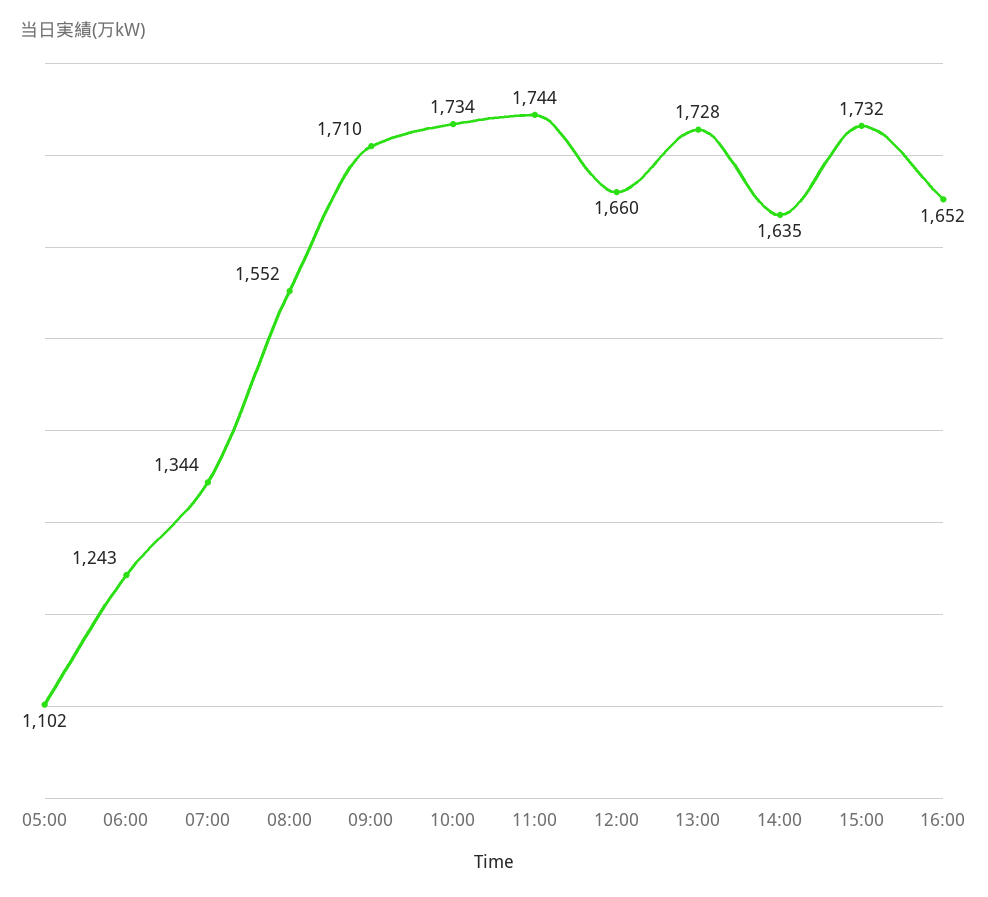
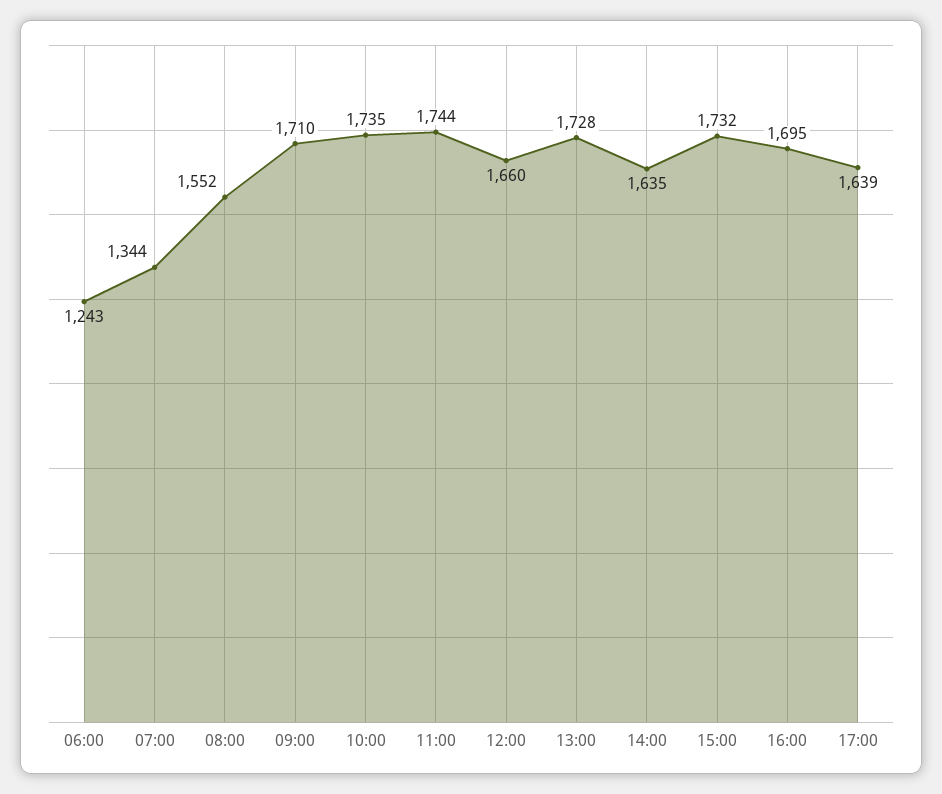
05:00: 1102 -> none
10:00: 1734 -> 1735
16:00: 1652 -> 1695
17:00: none -> 1639

